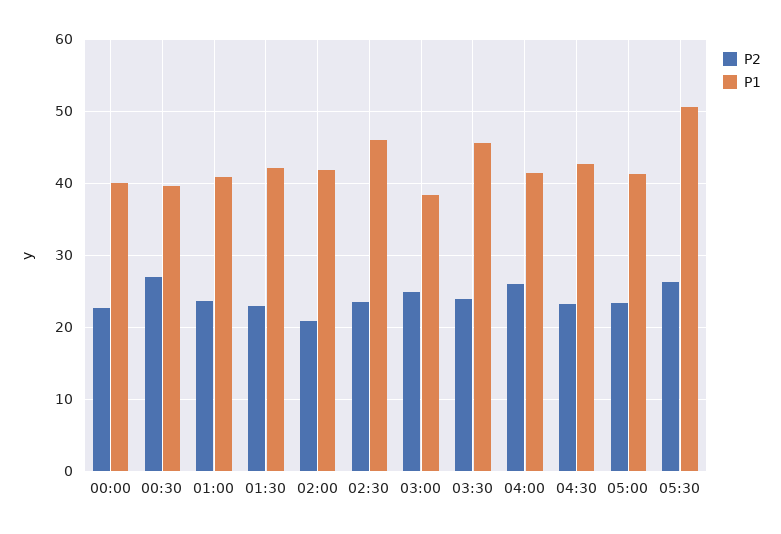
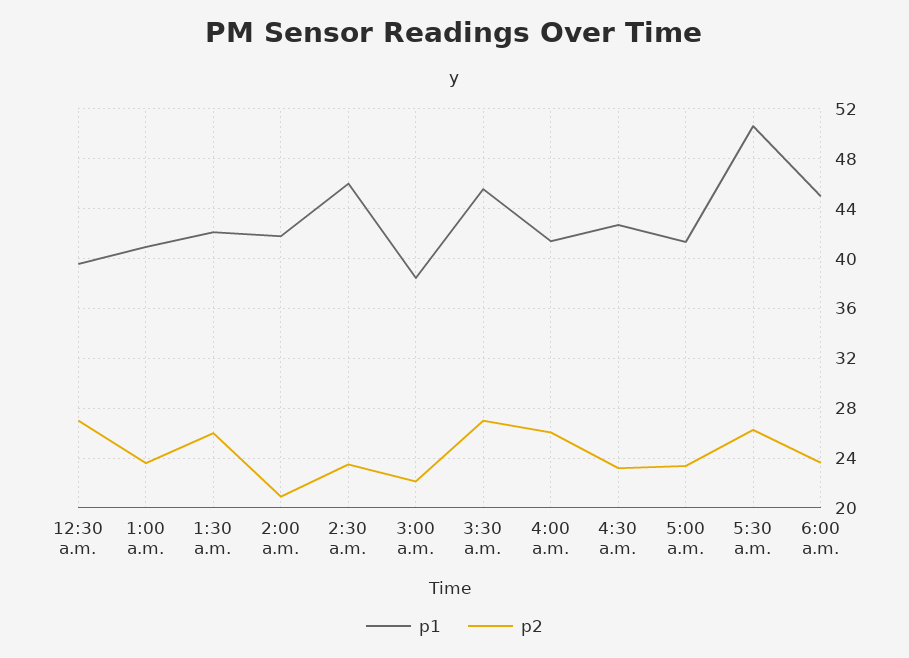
P2, 00:00: 23 -> none
P1, 00:00: 40 -> none
P2, 01:30: 23 -> 26
P2, 03:00: 25 -> 22
P2, 03:30: 24 -> 27
P1, 6:00 a.m.: none -> 45
P2, 6:00 a.m.: none -> 23.5

